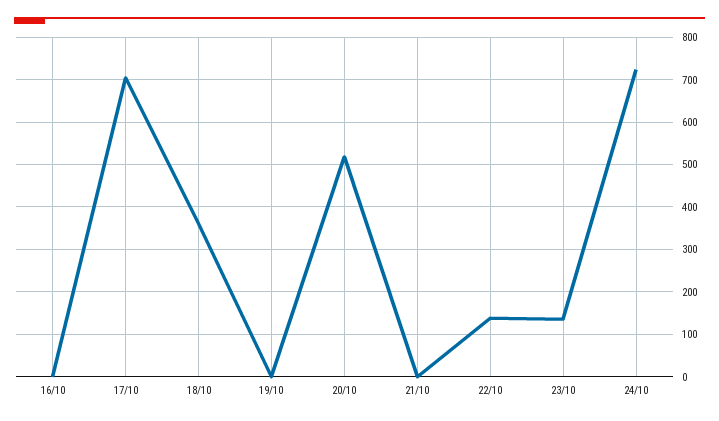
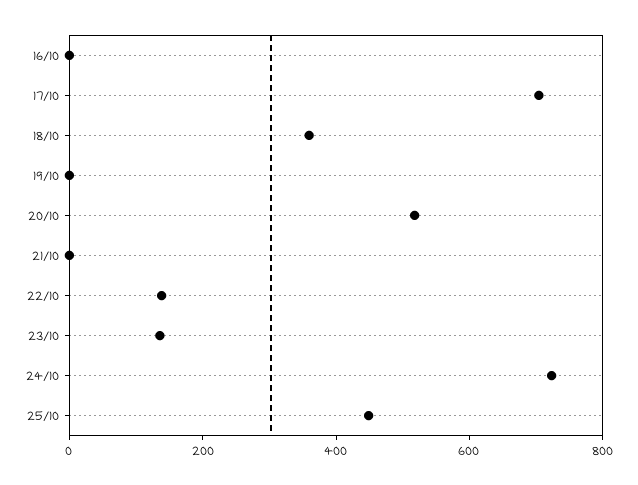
25/10: none -> 450

